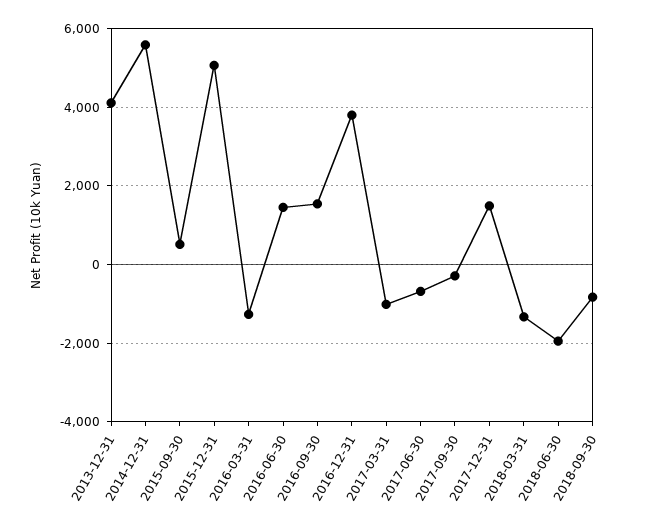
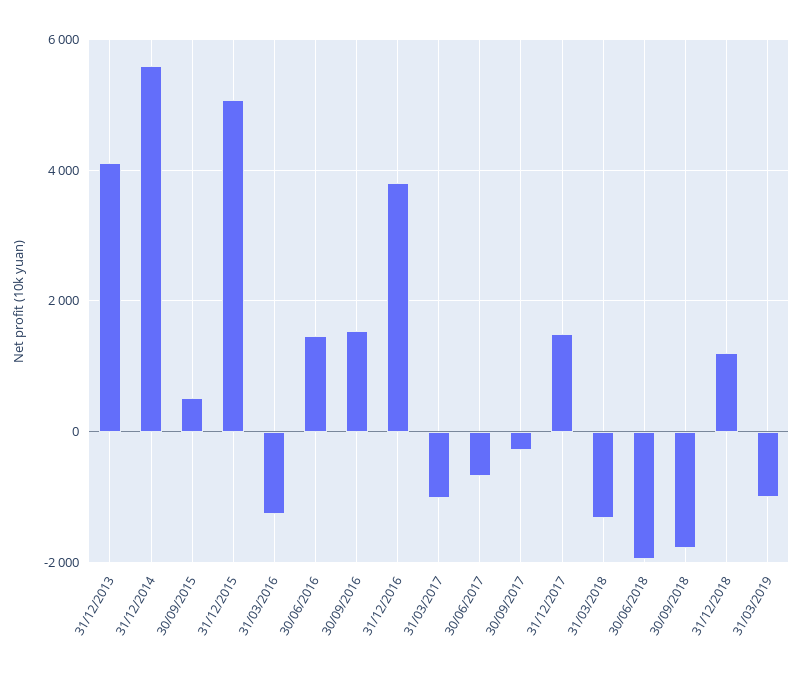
2018-09-30: -800 -> -1800
31/12/2018: none -> 1200
31/03/2019: none -> -1000

